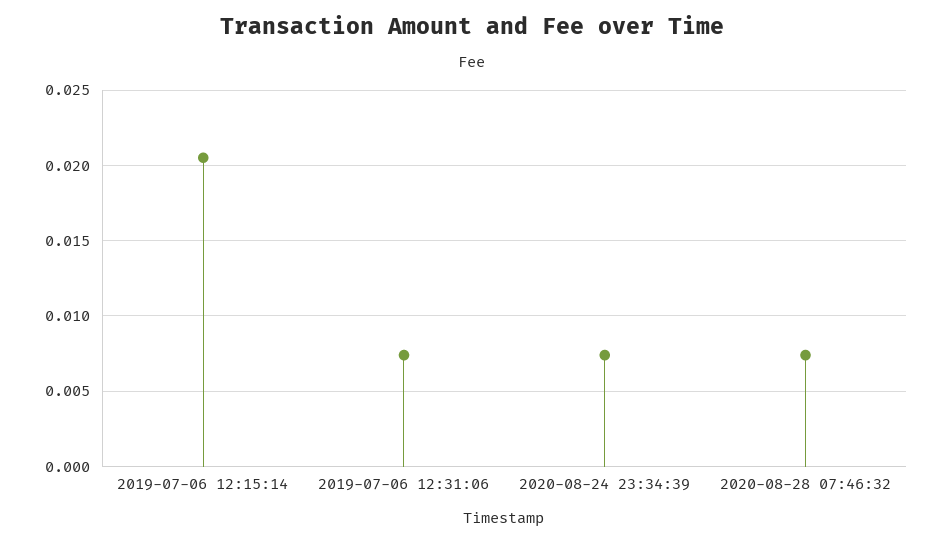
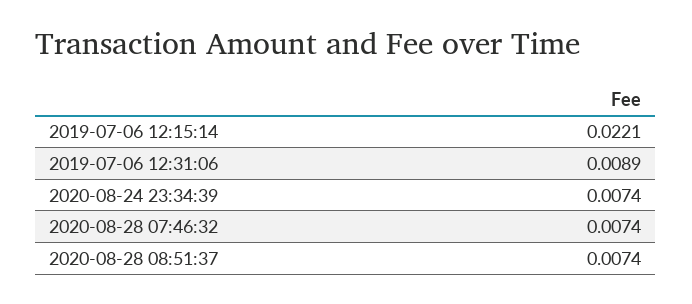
2019-07-06 12:15:14: 0.0205 -> 0.0221
2019-07-06 12:31:06: 0.0075 -> 0.0089
2020-08-28 08:51:37: none -> 0.0074

